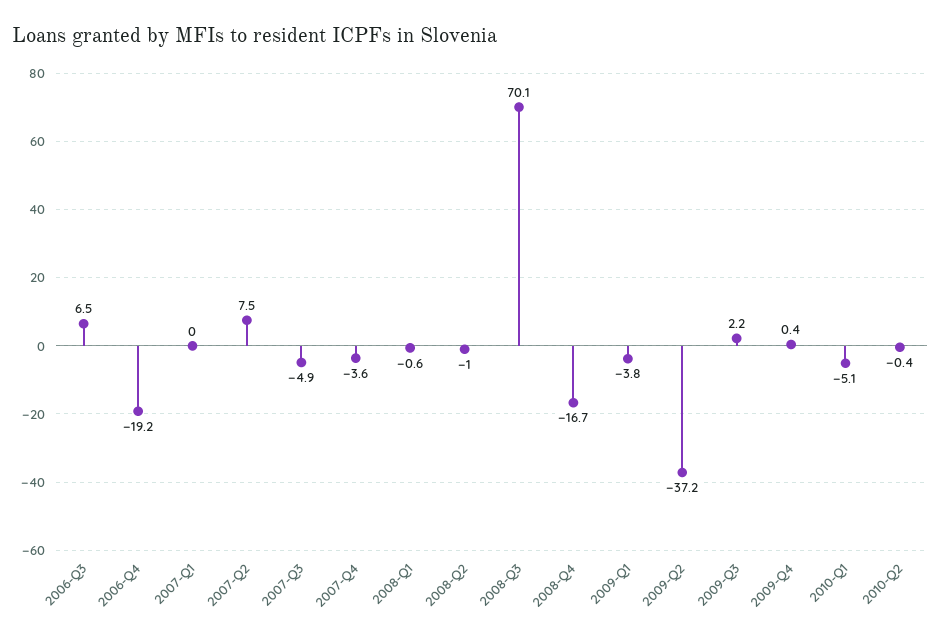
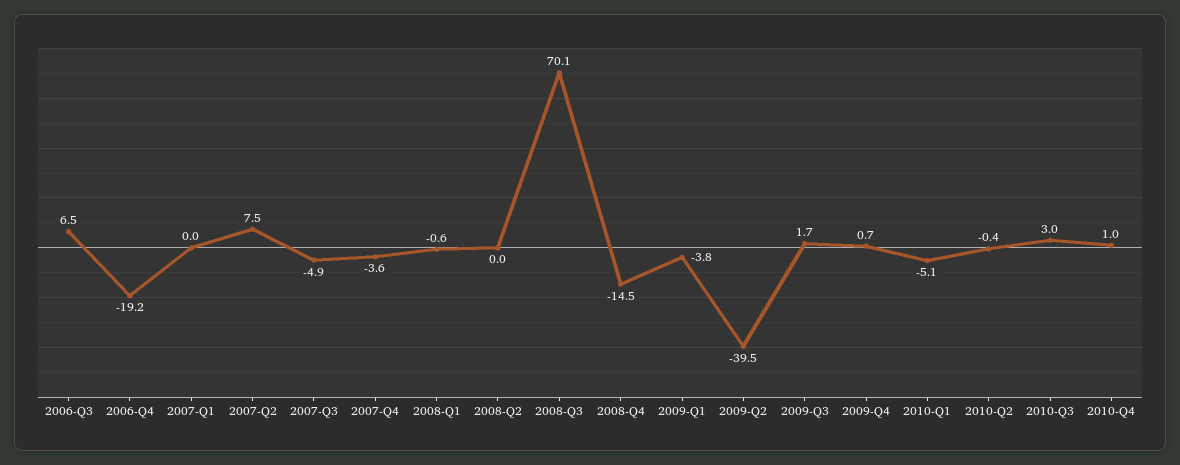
2008-Q2: -1 -> 0
2008-Q4: -16.7 -> -14.5
2009-Q2: -37.2 -> -39.5
2009-Q3: 2.2 -> 1.7
2009-Q4: 0.4 -> 0.7
2010-Q3: none -> 3
2010-Q4: none -> 1

